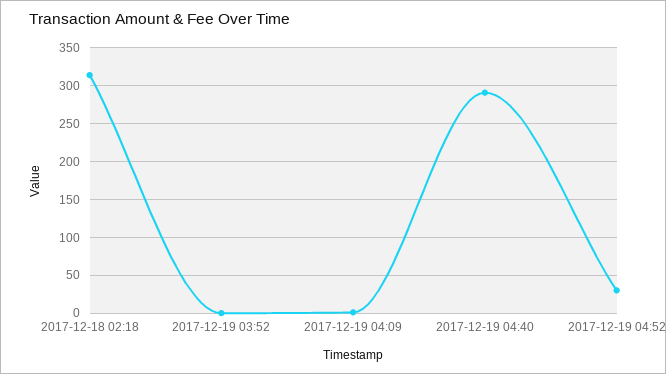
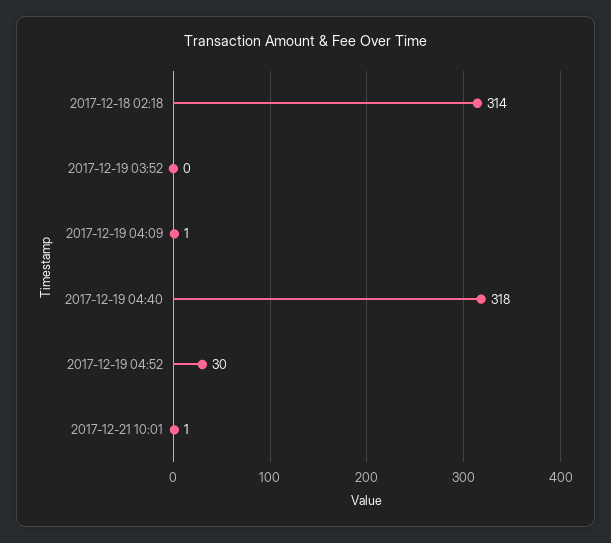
2017-12-19 04:40: 290 -> 318
2017-12-21 10:01: none -> 1

